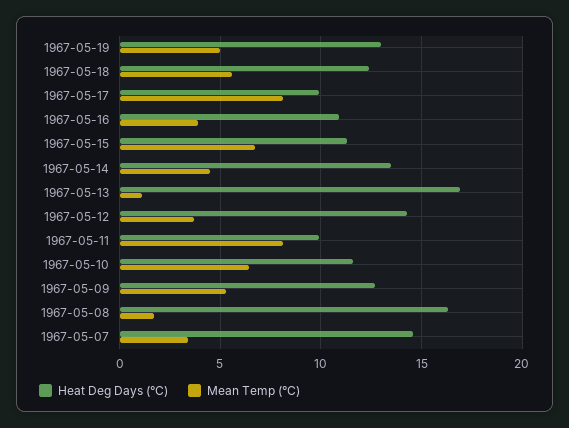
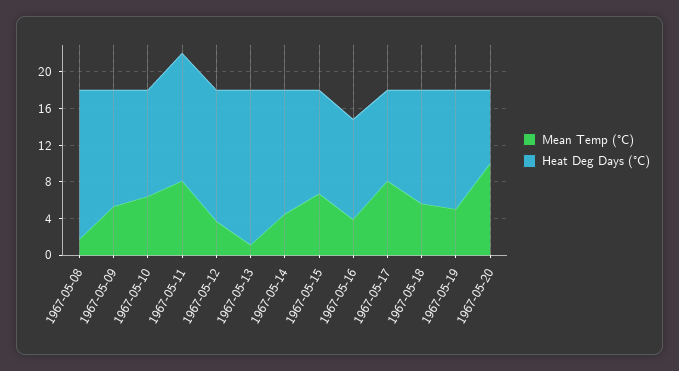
Heat Deg Days (°C), 1967-05-11: 10 -> 14
Heat Deg Days (°C), 1967-05-07: 14.5 -> none
Mean Temp (°C), 1967-05-07: 3.5 -> none
Mean Temp (°C), 1967-05-20: none -> 10
Heat Deg Days (°C), 1967-05-20: none -> 8

